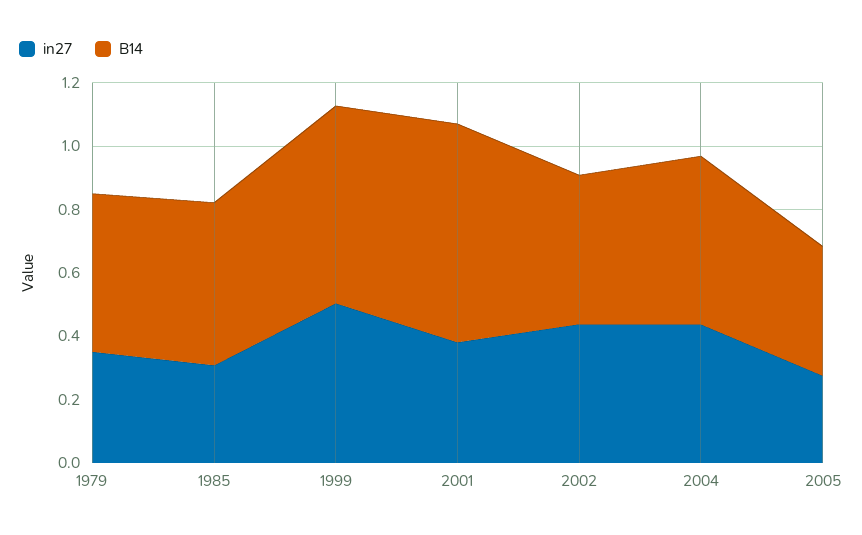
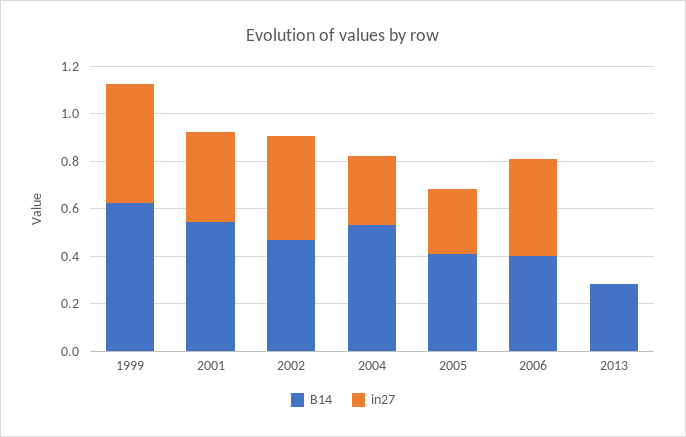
in27, 1979: 0.35 -> none
B14, 1979: 0.5 -> none
in27, 1985: 0.3 -> none
B14, 1985: 0.5 -> none
B14, 2001: 0.7 -> 0.55
in27, 2004: 0.45 -> 0.3
B14, 2006: none -> 0.4
in27, 2006: none -> 0.4
B14, 2013: none -> 0.3
in27, 2013: none -> 0

